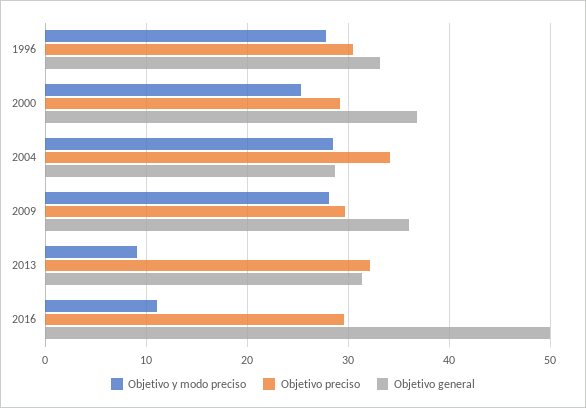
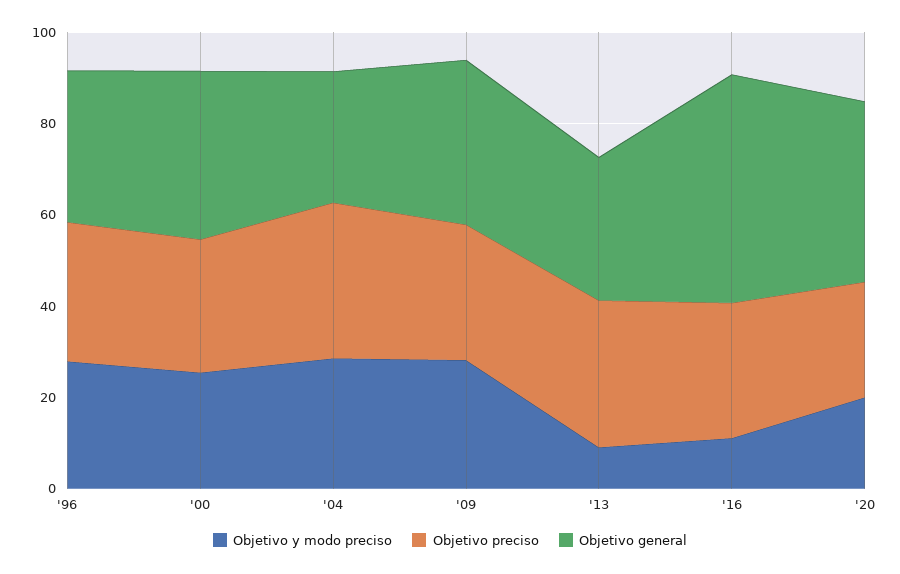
Objetivo y modo preciso, '20: none -> 20
Objetivo preciso, '20: none -> 25
Objetivo general, '20: none -> 40

